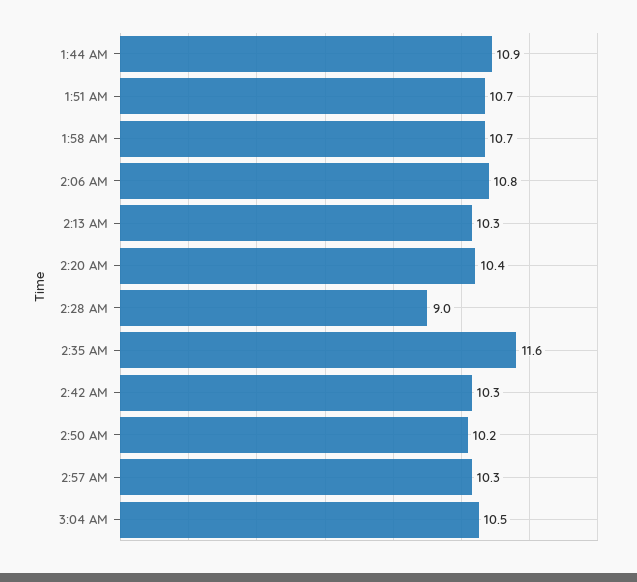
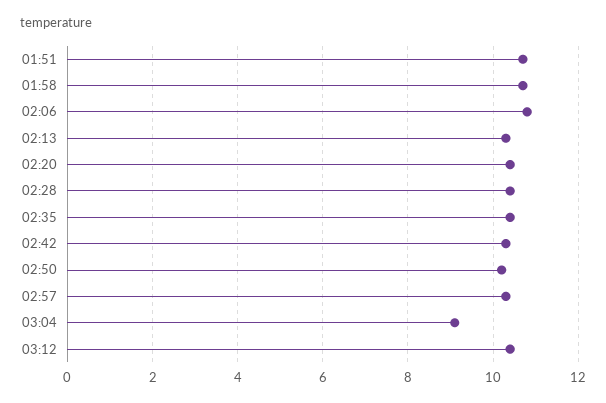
1:44 AM: 10.9 -> none
2:28 AM: 9 -> 10.5
2:35 AM: 11.6 -> 10.5
3:04 AM: 10.5 -> 9
03:12: none -> 10.5

